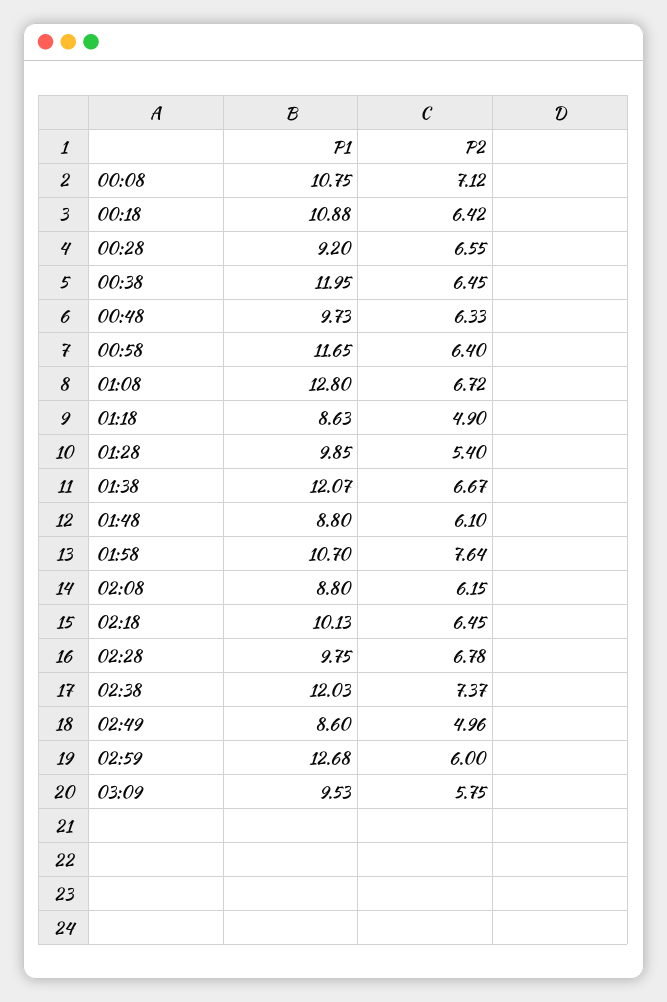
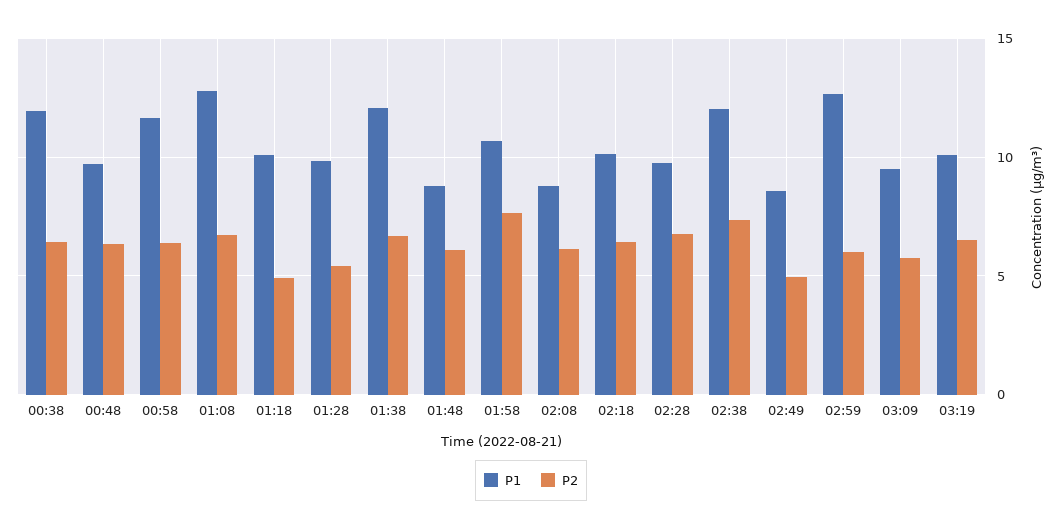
P1, 00:08: 10.75 -> none
P2, 00:08: 7.12 -> none
P1, 00:18: 10.88 -> none
P2, 00:18: 6.42 -> none
P1, 00:28: 9.2 -> none
P2, 00:28: 6.55 -> none
P1, 01:18: 8.63 -> 10
P1, 03:19: none -> 10
P2, 03:19: none -> 6.5

